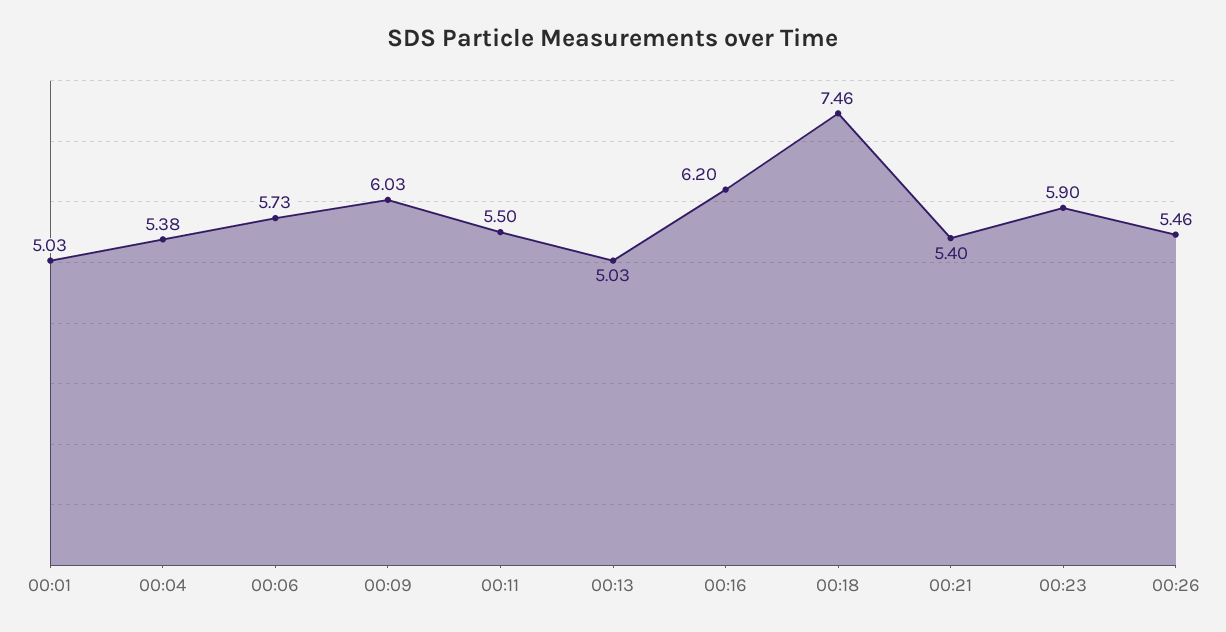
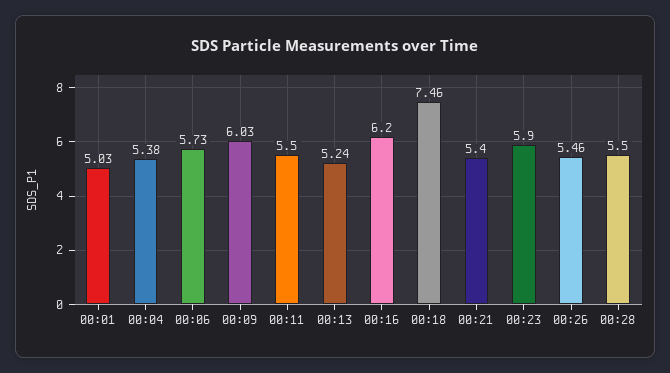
00:13: 5.03 -> 5.24
00:28: none -> 5.5

